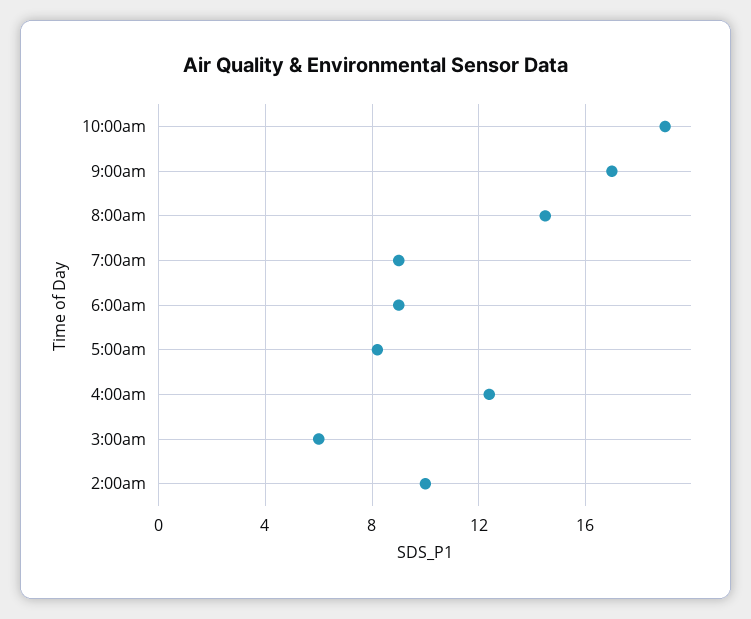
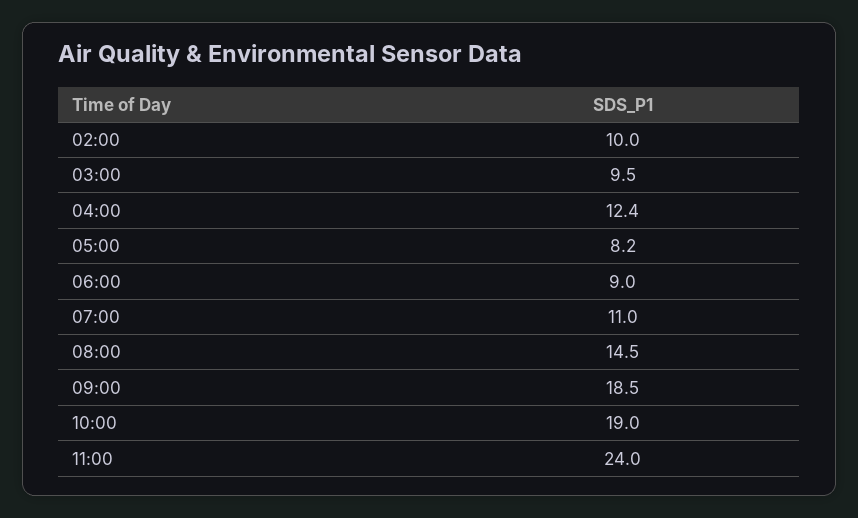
9:00am: 17 -> 18.5
7:00am: 9 -> 11
3:00am: 6 -> 9.5
11:00: none -> 24

